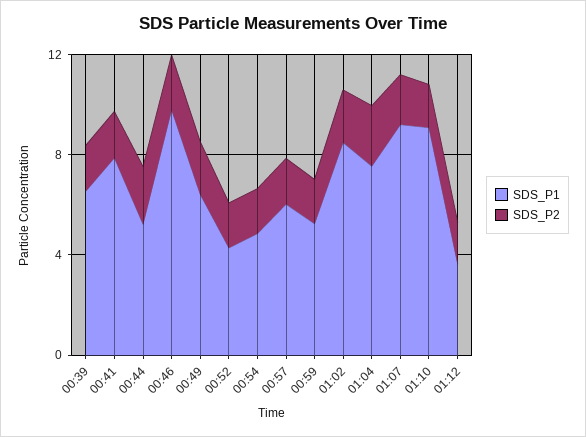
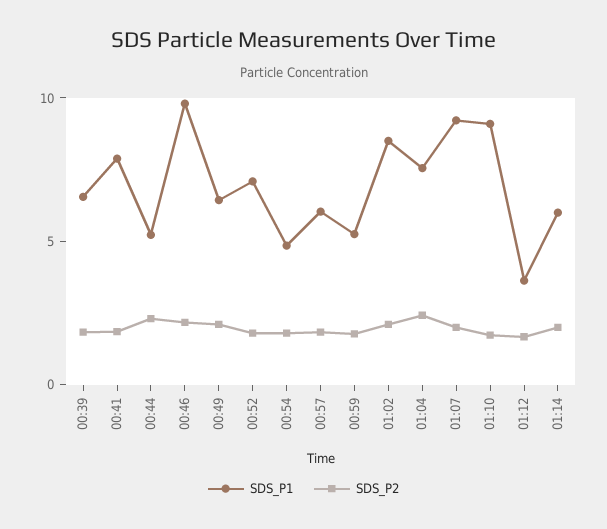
SDS_P1, 00:52: 4 -> 7
SDS_P1, 01:14: none -> 6
SDS_P2, 01:14: none -> 2

